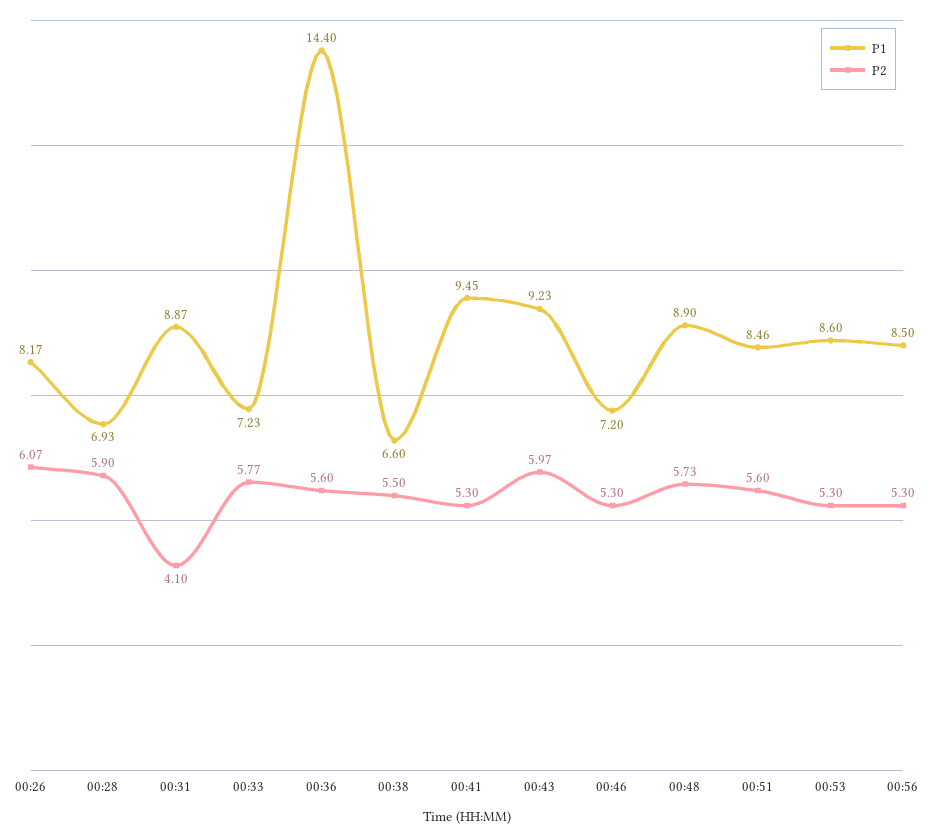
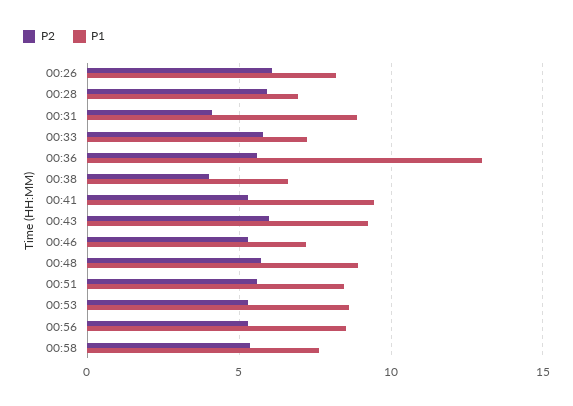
P1, 00:36: 14.4 -> 13
P2, 00:38: 5.5 -> 4
P2, 00:58: none -> 5.5
P1, 00:58: none -> 7.5

